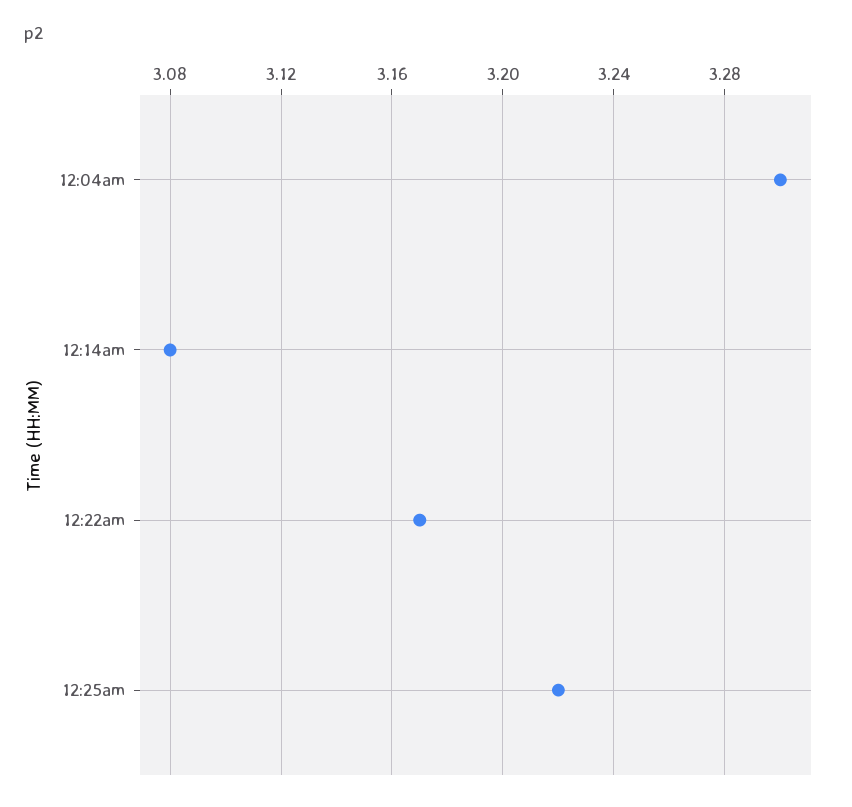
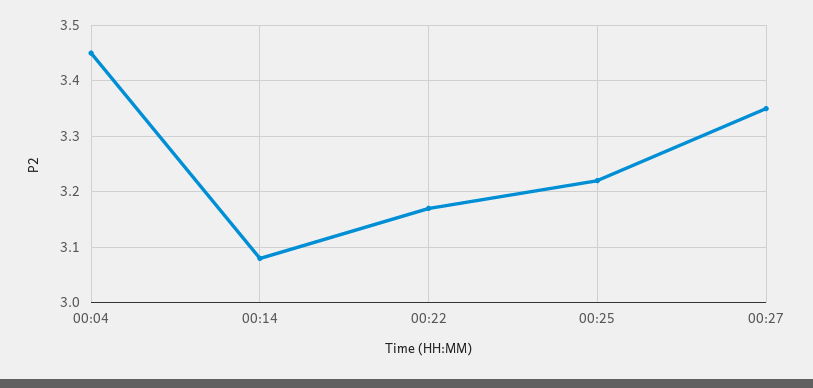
12:04am: 3.3 -> 3.45
00:27: none -> 3.35

